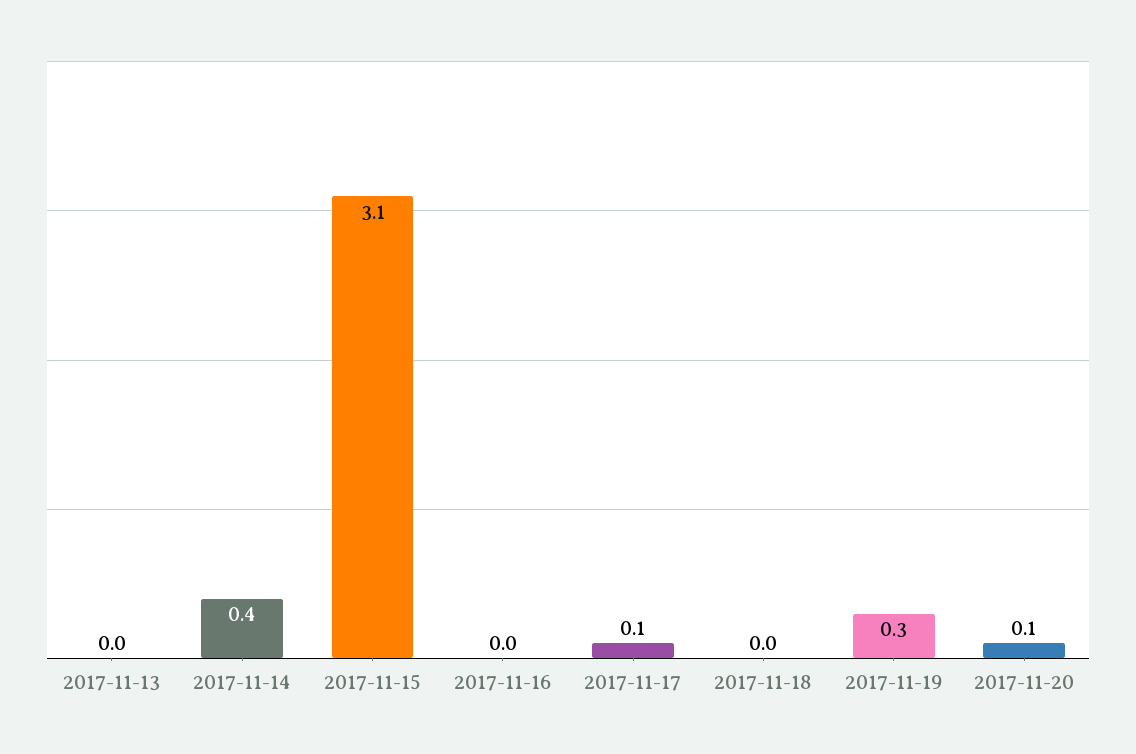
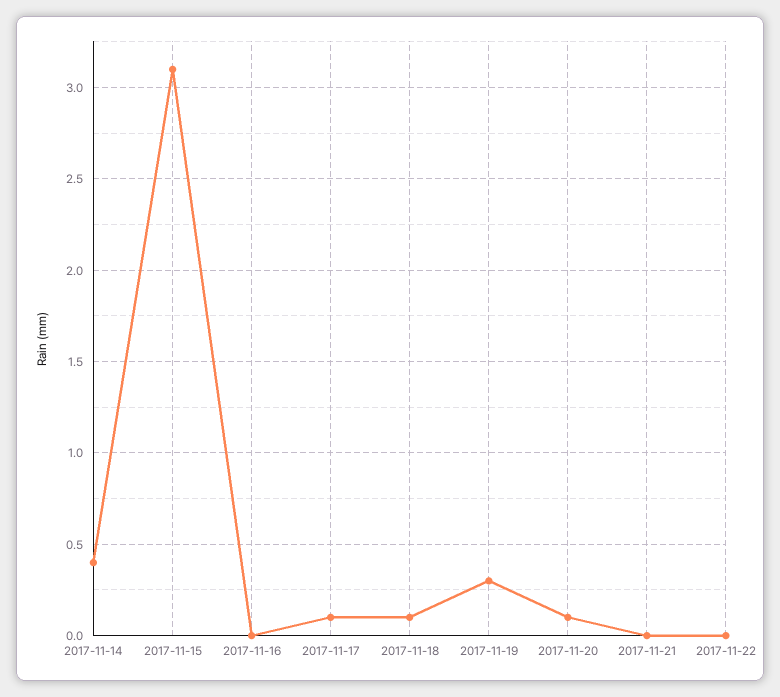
2017-11-13: 0 -> none
2017-11-18: 0 -> 0.1
2017-11-21: none -> 0
2017-11-22: none -> 0

